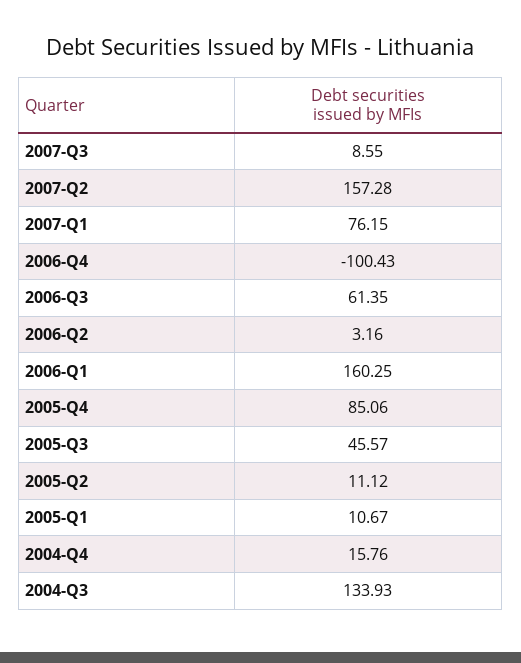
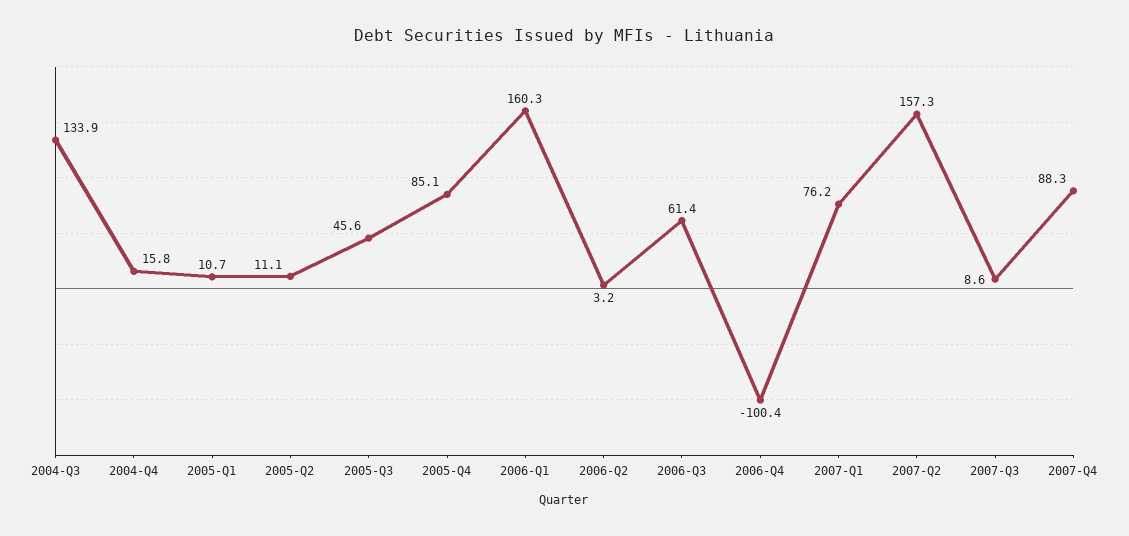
2007-Q4: none -> 88.3

